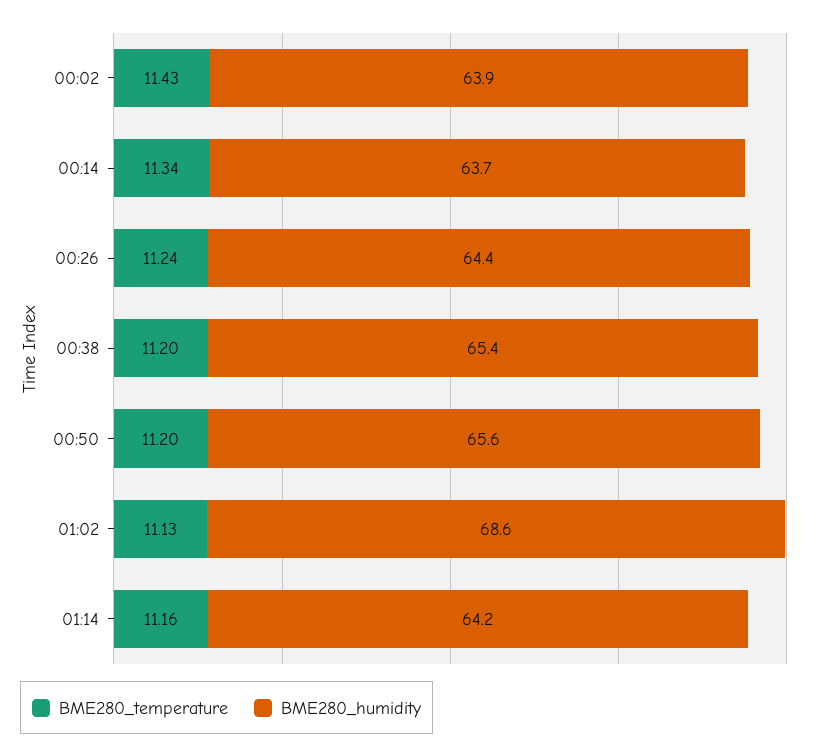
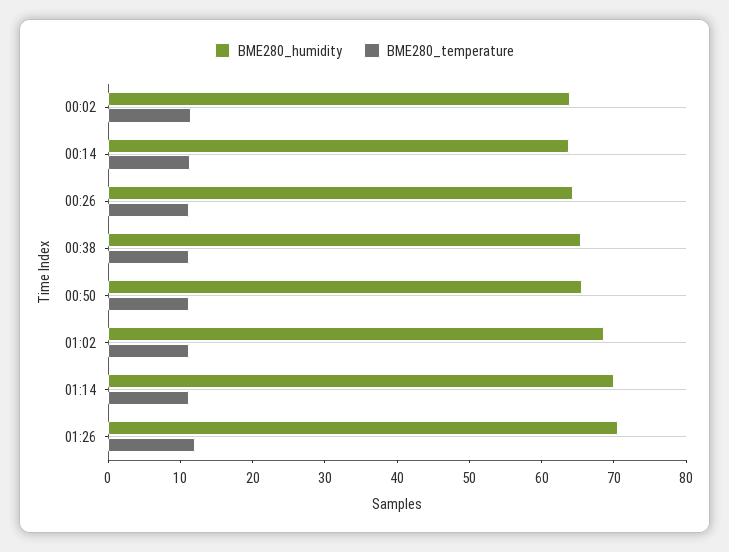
BME280_humidity, 01:14: 64.2 -> 70
BME280_humidity, 01:26: none -> 70
BME280_temperature, 01:26: none -> 12

